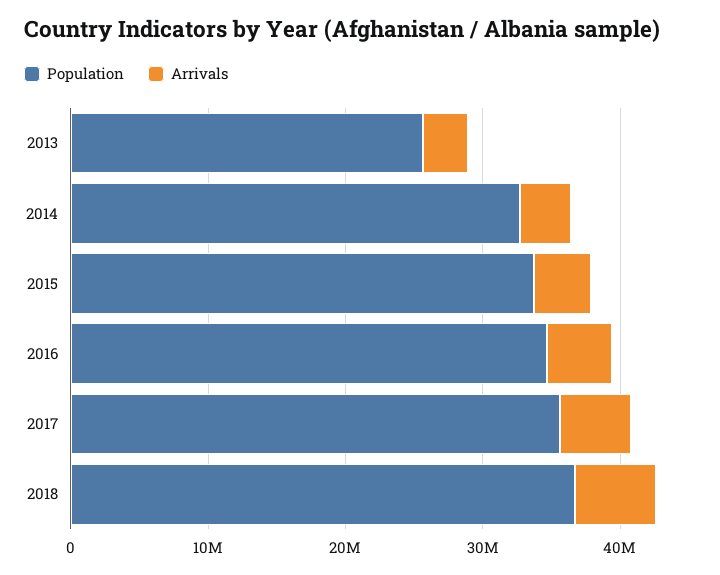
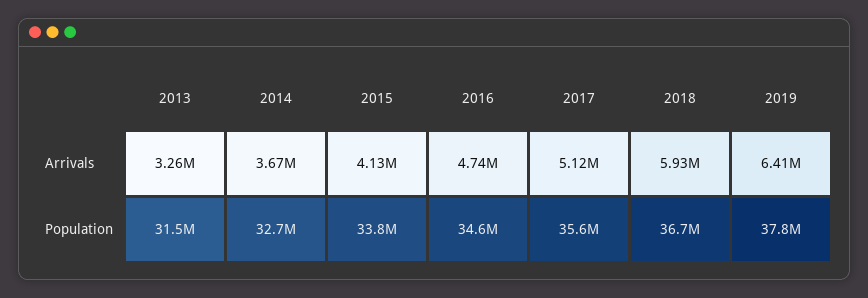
Population, 2013: 26000000 -> 31500000
Arrivals, 2019: none -> 6410000
Population, 2019: none -> 37800000

